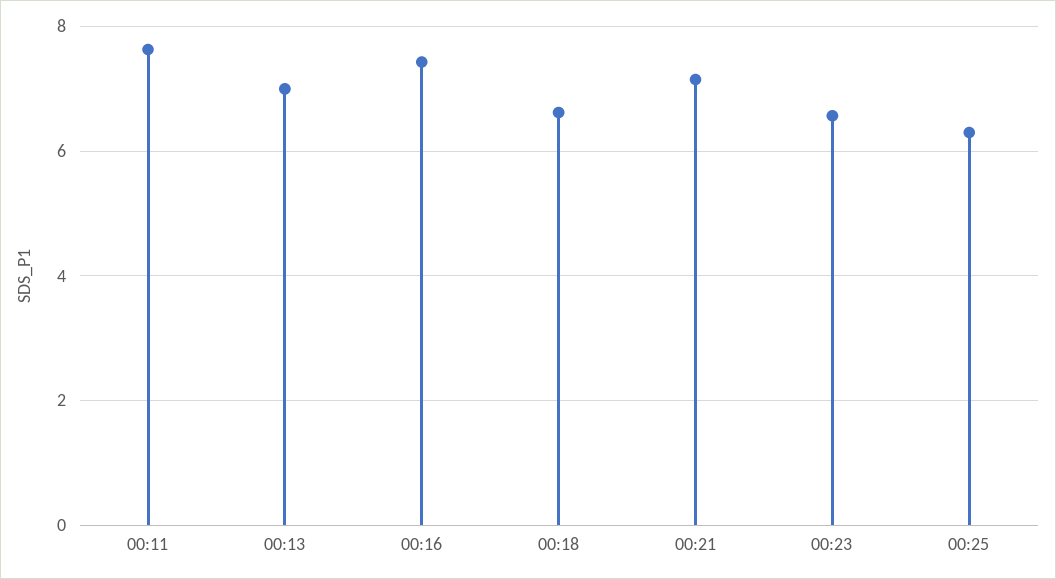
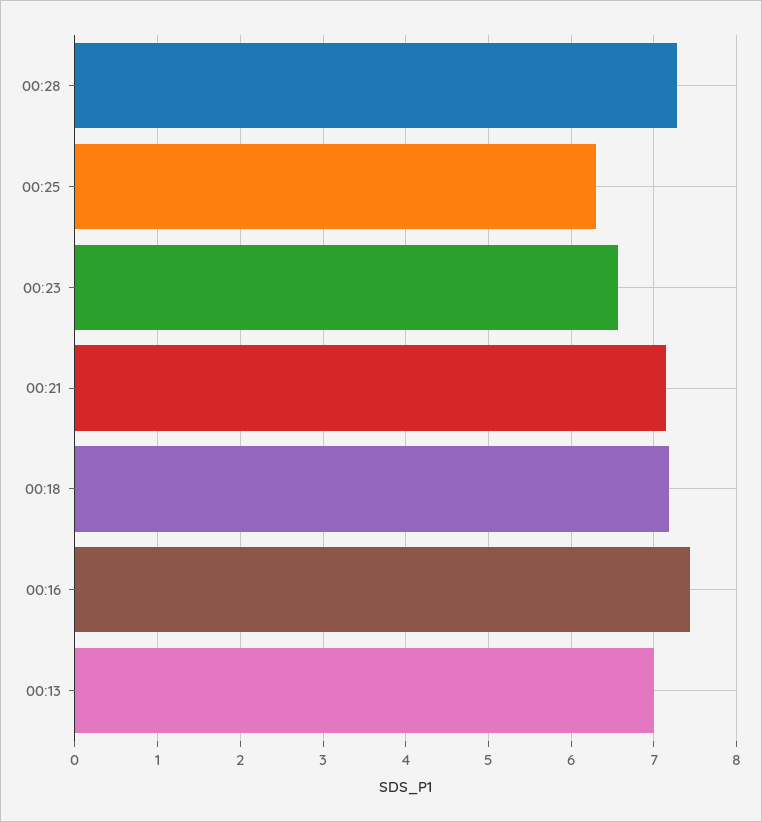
00:11: 7.6 -> none
00:18: 6.6 -> 7.2
00:28: none -> 7.3

